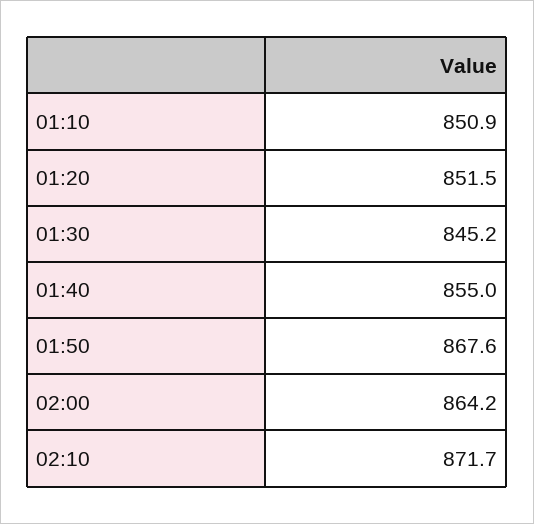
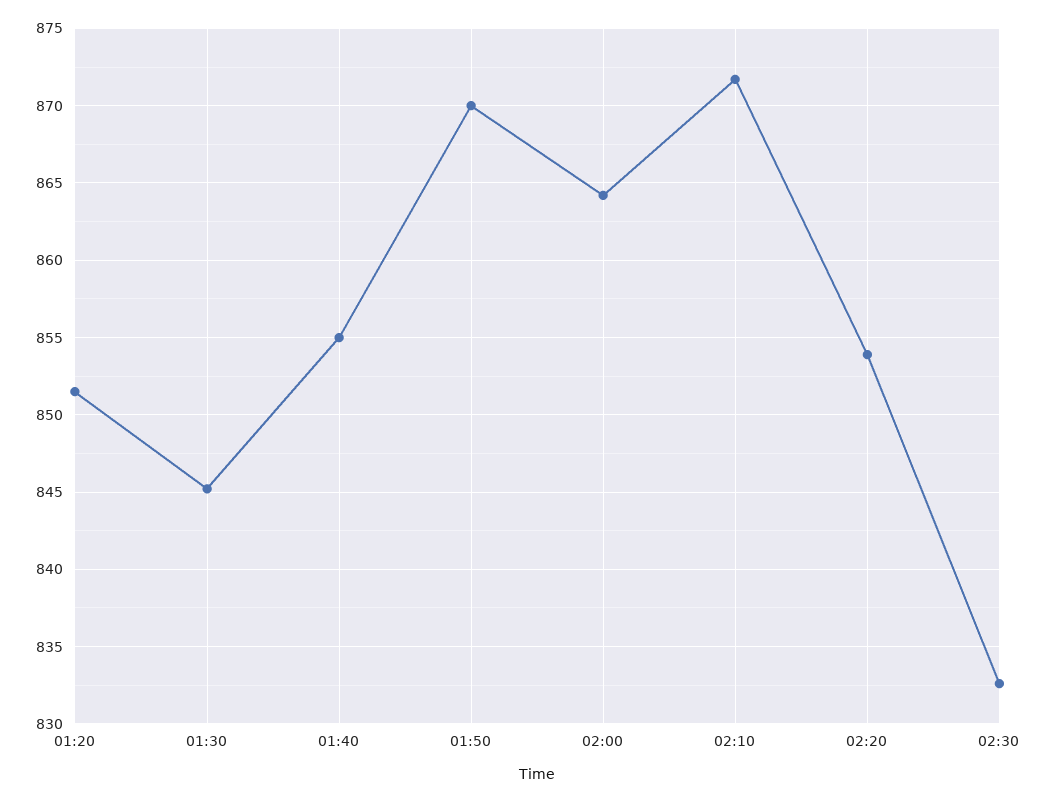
01:10: 850.9 -> none
01:50: 867.6 -> 870
02:20: none -> 854
02:30: none -> 832.5

